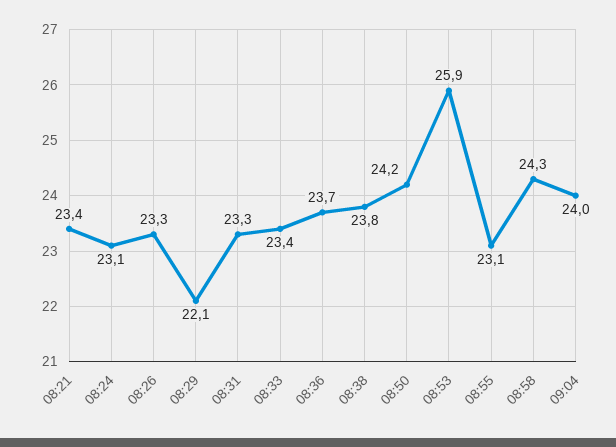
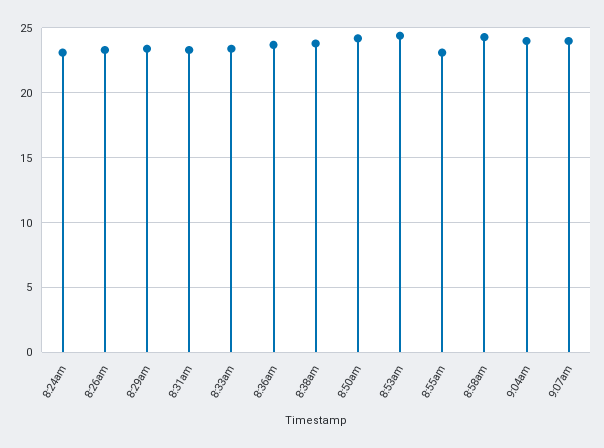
08:21: 23.4 -> none
08:29: 22.1 -> 23.5
08:53: 25.9 -> 24.5
9:07am: none -> 24

